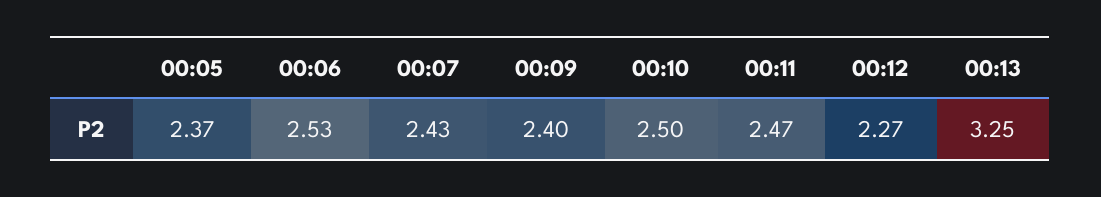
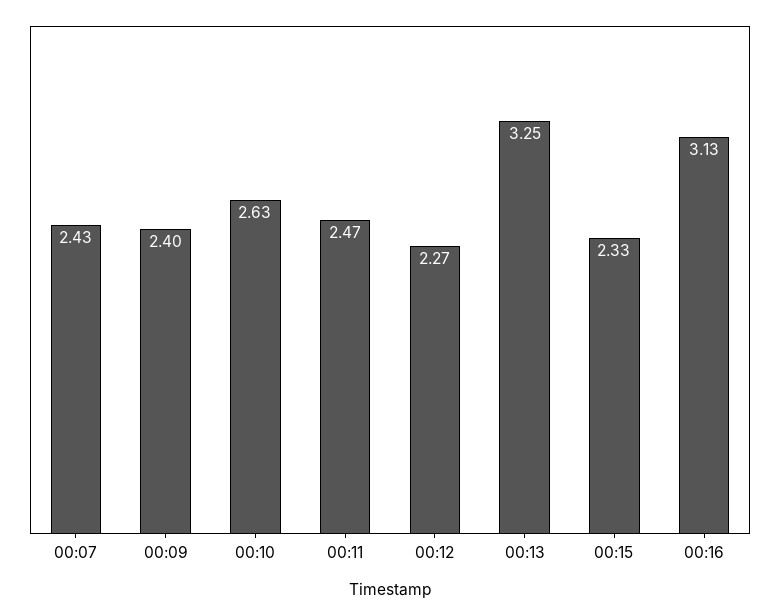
00:05: 2.37 -> none
00:06: 2.53 -> none
00:10: 2.5 -> 2.63
00:15: none -> 2.33
00:16: none -> 3.13

